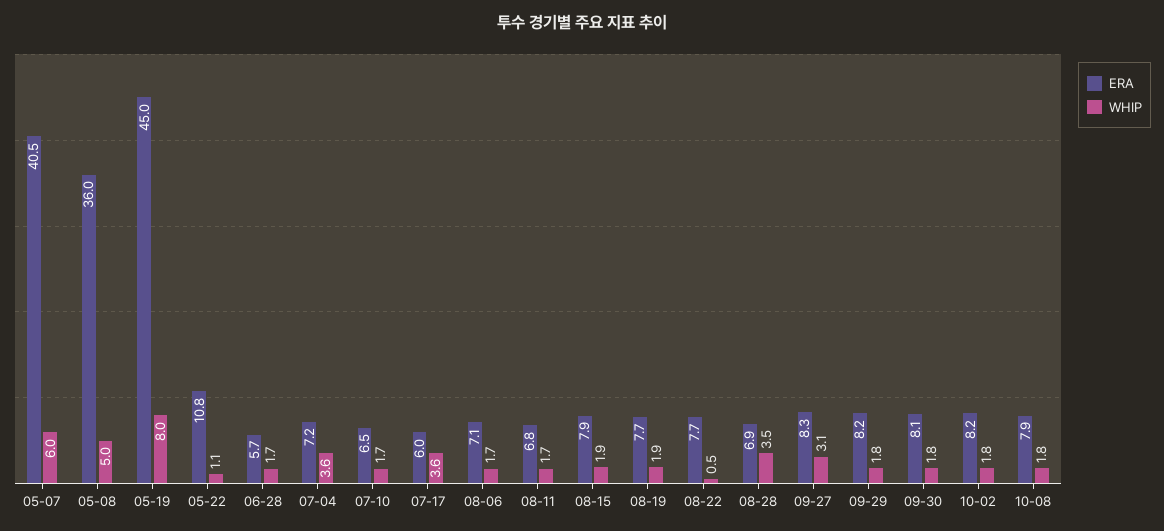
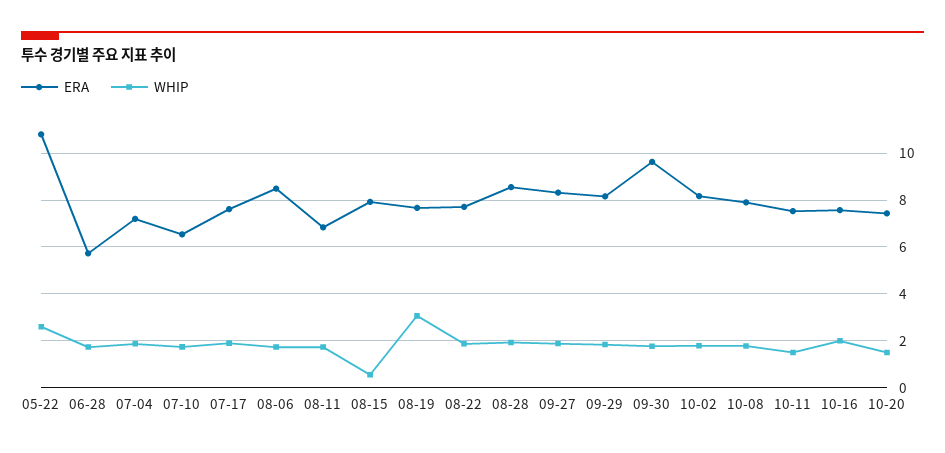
ERA, 05-07: 40.5 -> none
WHIP, 05-07: 6 -> none
ERA, 05-08: 36 -> none
WHIP, 05-08: 5 -> none
ERA, 05-19: 45 -> none
WHIP, 05-19: 8 -> none
WHIP, 05-22: 1.1 -> 2.5
WHIP, 07-04: 3.6 -> 2
ERA, 07-17: 6 -> 7.5
WHIP, 07-17: 3.6 -> 2
ERA, 08-06: 7.1 -> 8.5
WHIP, 08-15: 1.9 -> 0.5
WHIP, 08-19: 1.9 -> 3
WHIP, 08-22: 0.5 -> 2
ERA, 08-28: 6.9 -> 8.5
WHIP, 08-28: 3.5 -> 2
WHIP, 09-27: 3.1 -> 2
ERA, 09-30: 8.1 -> 9.5
ERA, 10-11: none -> 7.5
WHIP, 10-11: none -> 1.5
ERA, 10-16: none -> 7.5
WHIP, 10-16: none -> 2
ERA, 10-20: none -> 7.5
WHIP, 10-20: none -> 1.5

